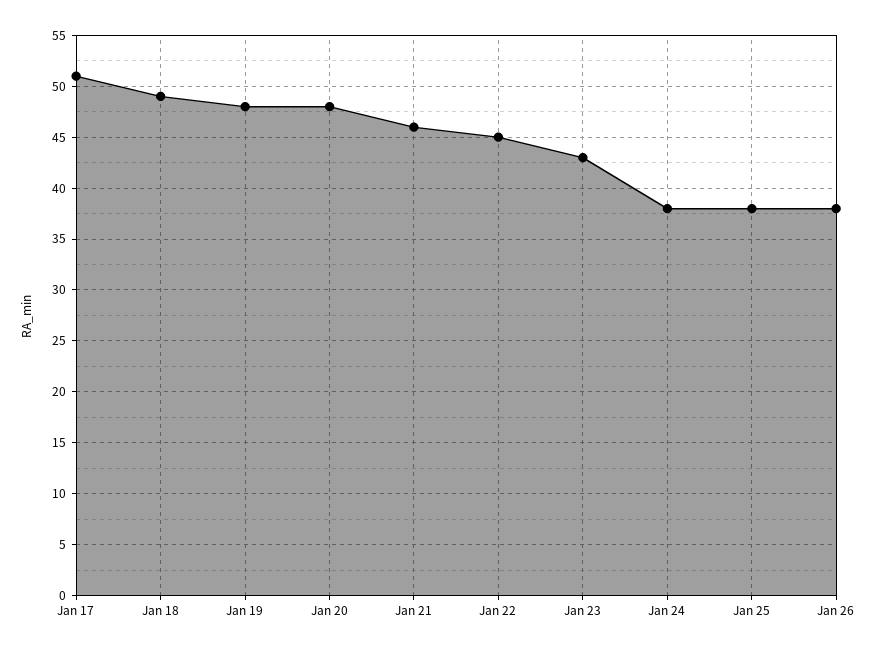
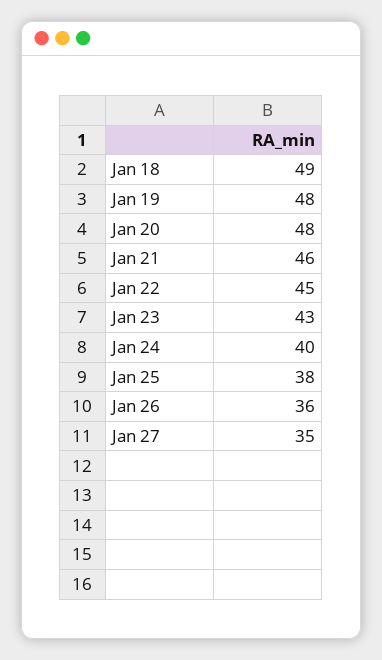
Jan 17: 51 -> none
Jan 24: 38 -> 40
Jan 26: 38 -> 36
Jan 27: none -> 35

